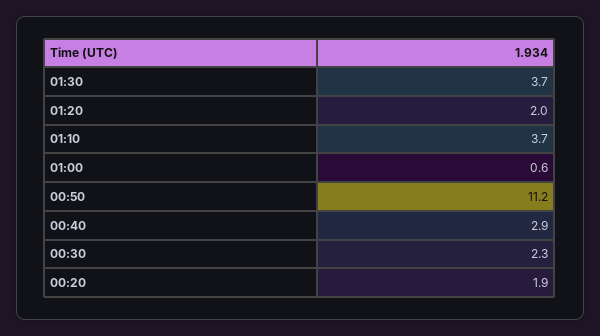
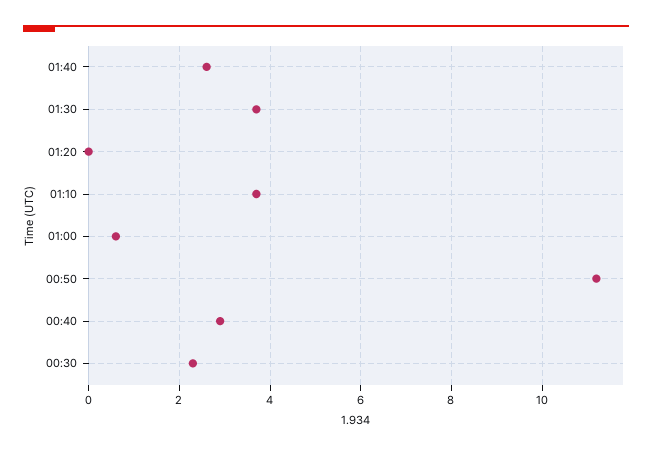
01:20: 2 -> 0
00:20: 1.9 -> none
01:40: none -> 2.5

